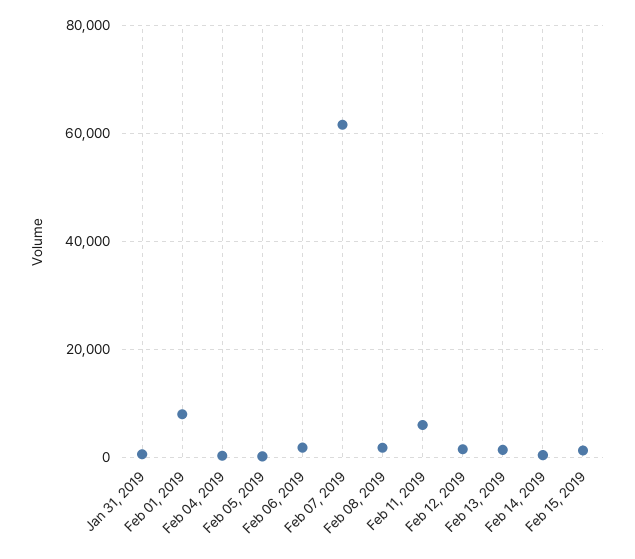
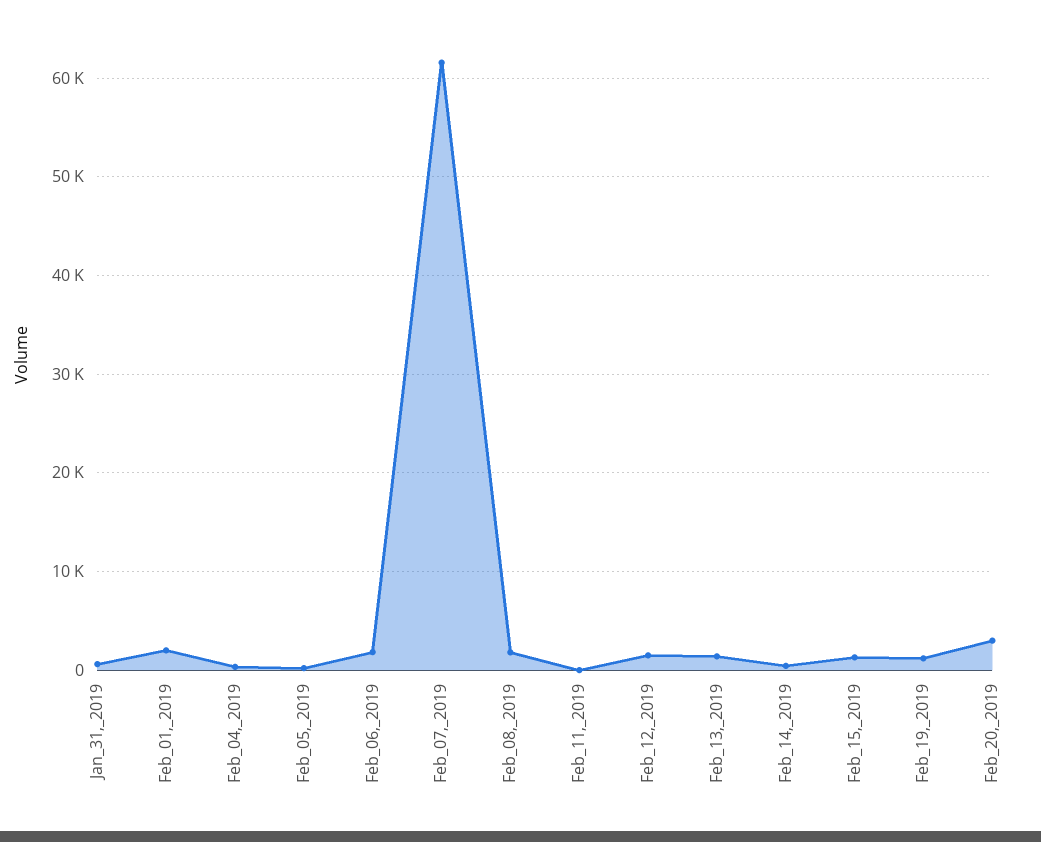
Feb 01, 2019: 8000 -> 2000
Feb 11, 2019: 6000 -> 0
Feb_19,_2019: none -> 1000
Feb_20,_2019: none -> 3000

